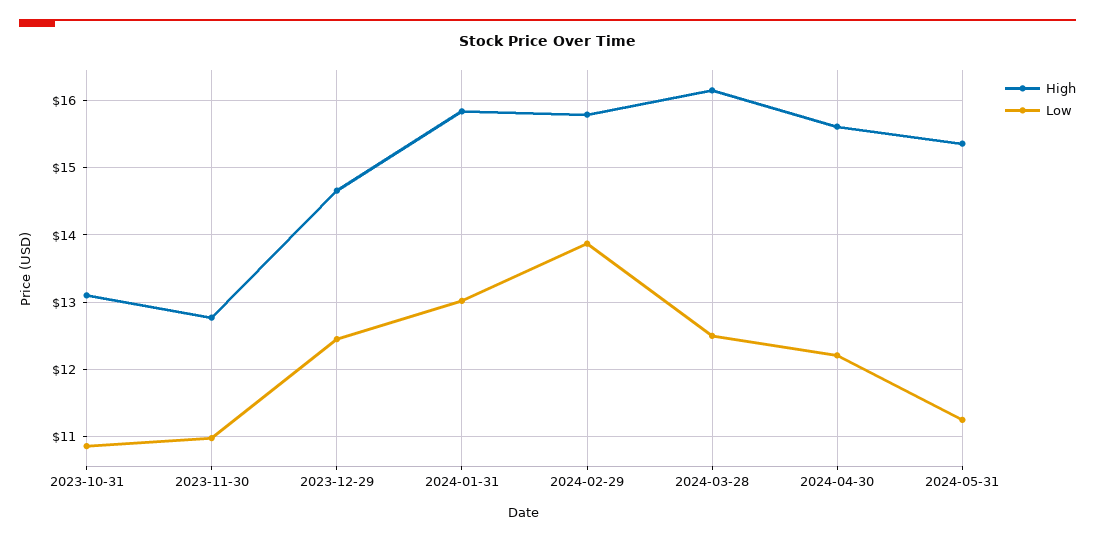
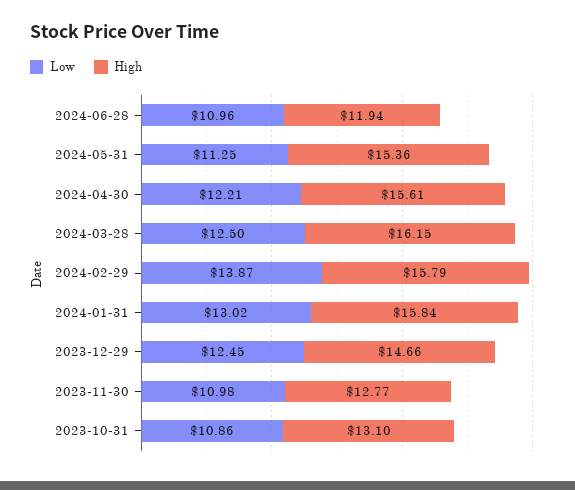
Low, 2024-06-28: none -> 10.96
High, 2024-06-28: none -> 11.94

